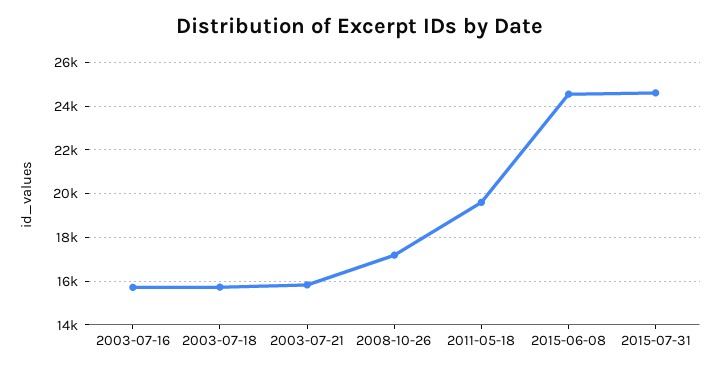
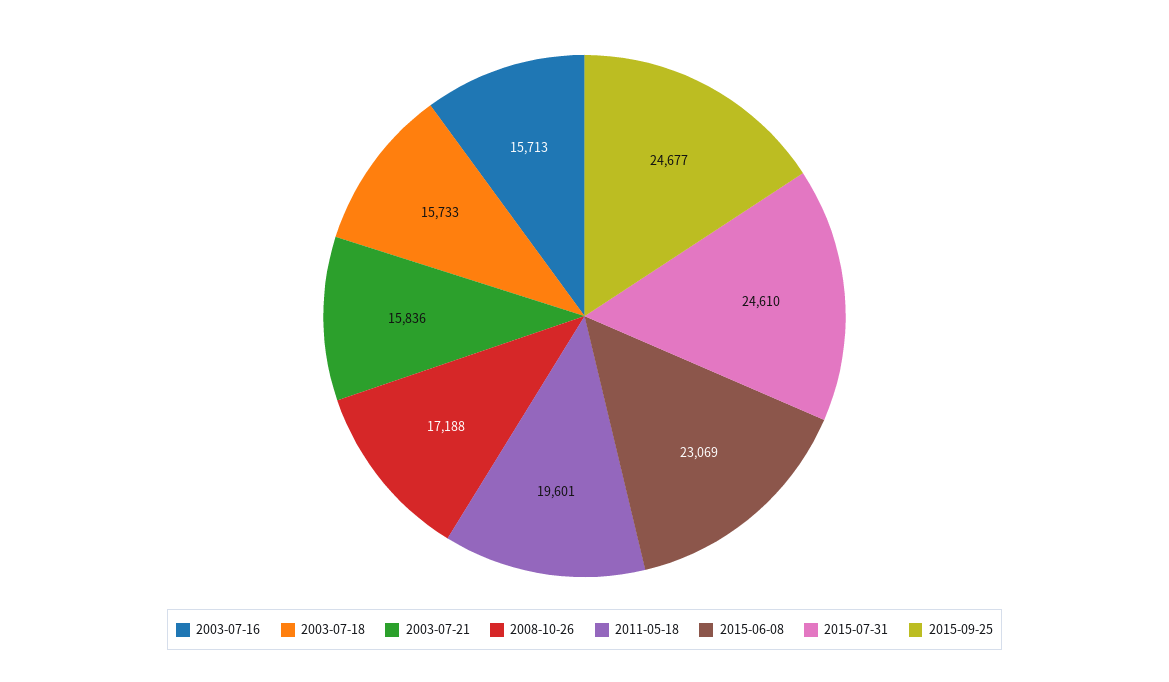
2015-06-08: 24500 -> 23069
2015-09-25: none -> 24677

